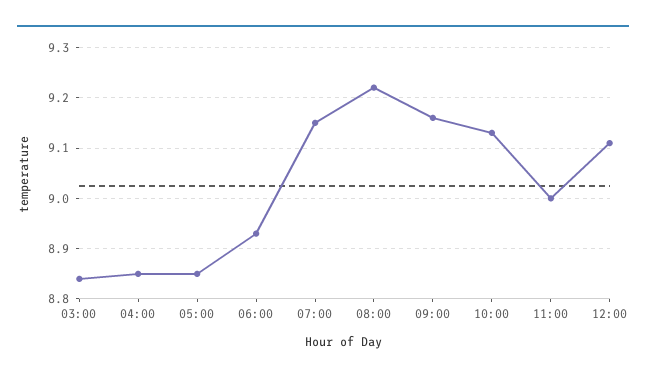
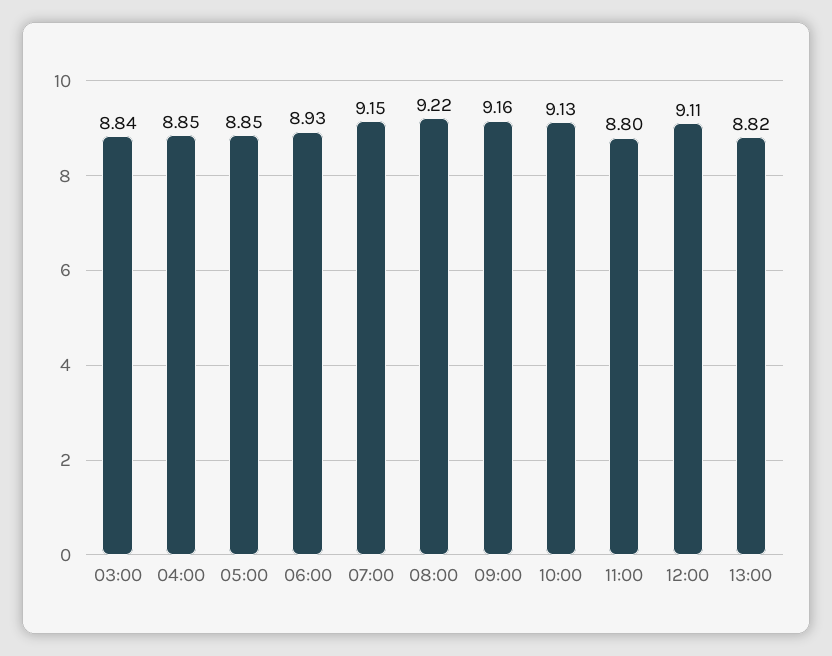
11:00: 9 -> 8.8
13:00: none -> 8.82

